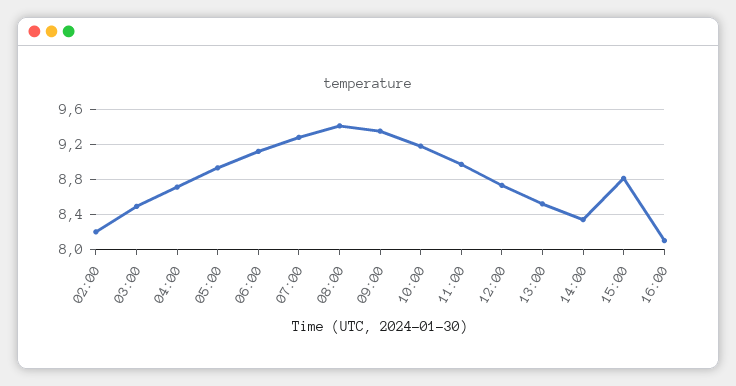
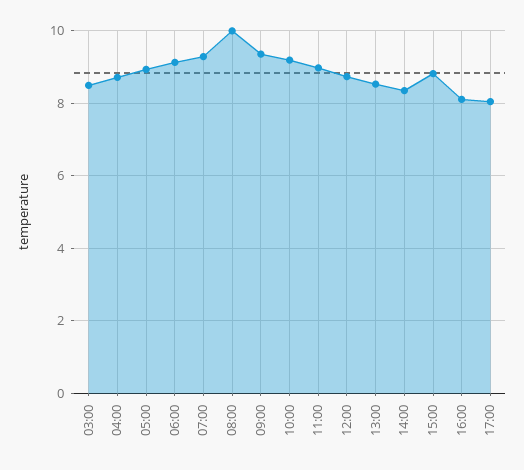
02:00: 8.2 -> none
08:00: 9.4 -> 10
17:00: none -> 8

